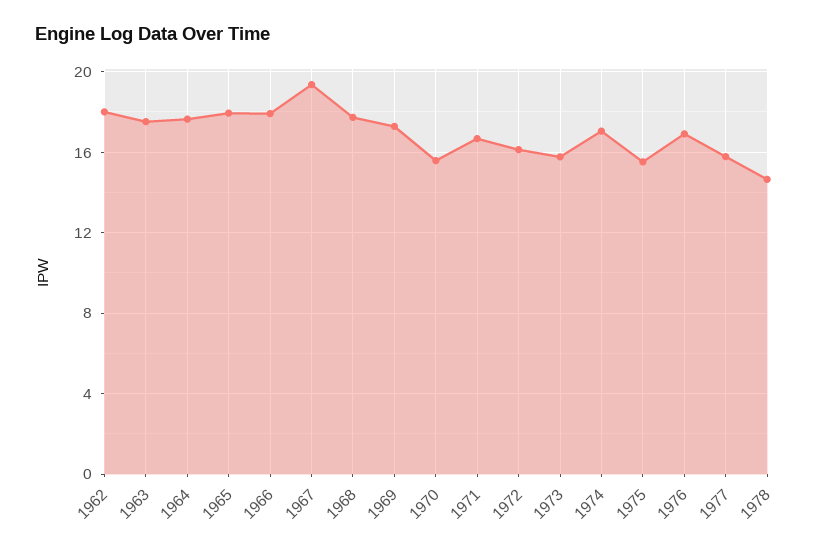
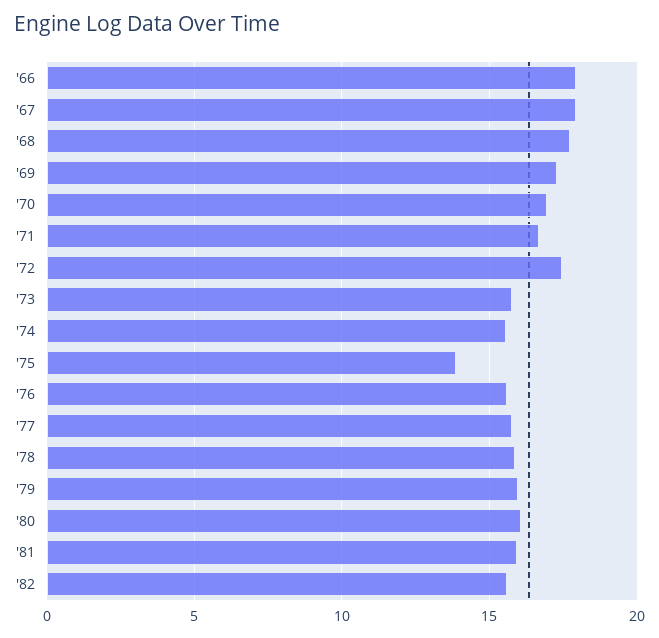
1962: 18 -> none
1963: 17.5 -> none
1964: 17.5 -> none
1965: 18 -> none
1967: 19.5 -> 18
1970: 15.5 -> 17
1972: 16 -> 17.5
1974: 17 -> 15.5
1975: 15.5 -> 14
1976: 17 -> 15.5
1978: 14.5 -> 16
'79: none -> 16
'80: none -> 16
'81: none -> 16
'82: none -> 15.5

